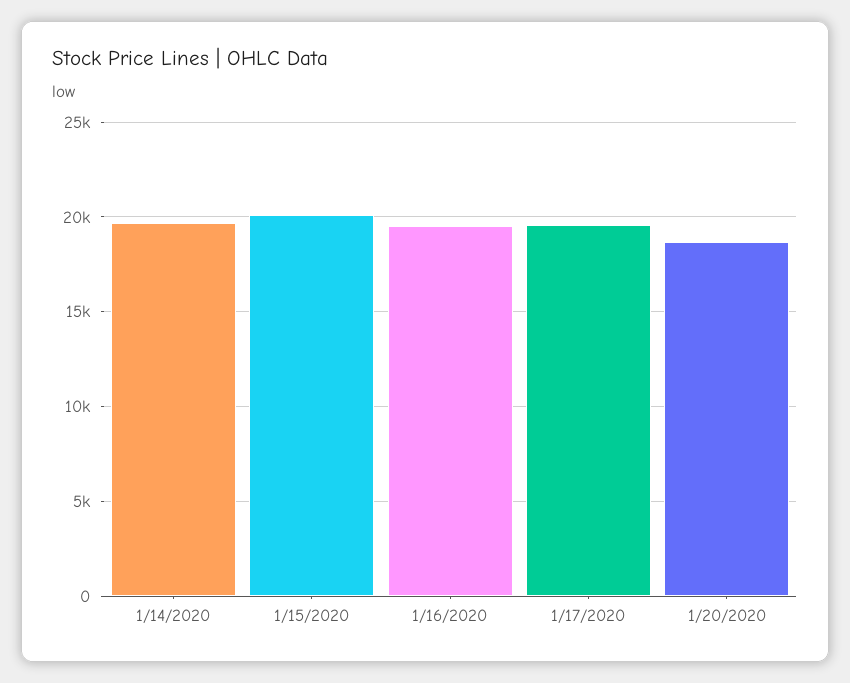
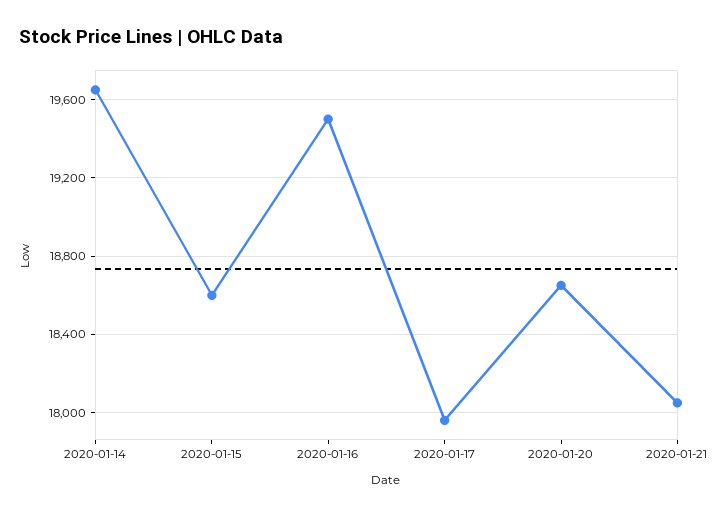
1/15/2020: 20000 -> 18600
1/17/2020: 19500 -> 17950
2020-01-21: none -> 18050

